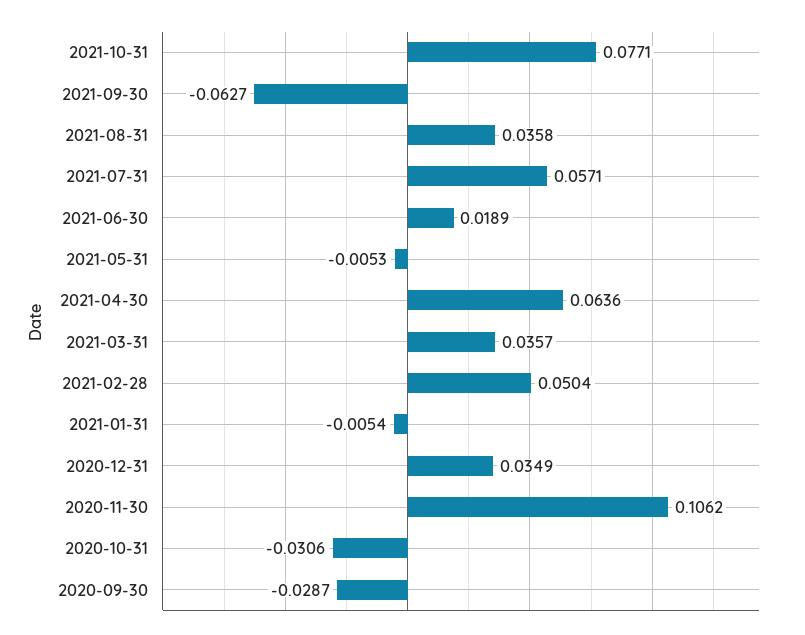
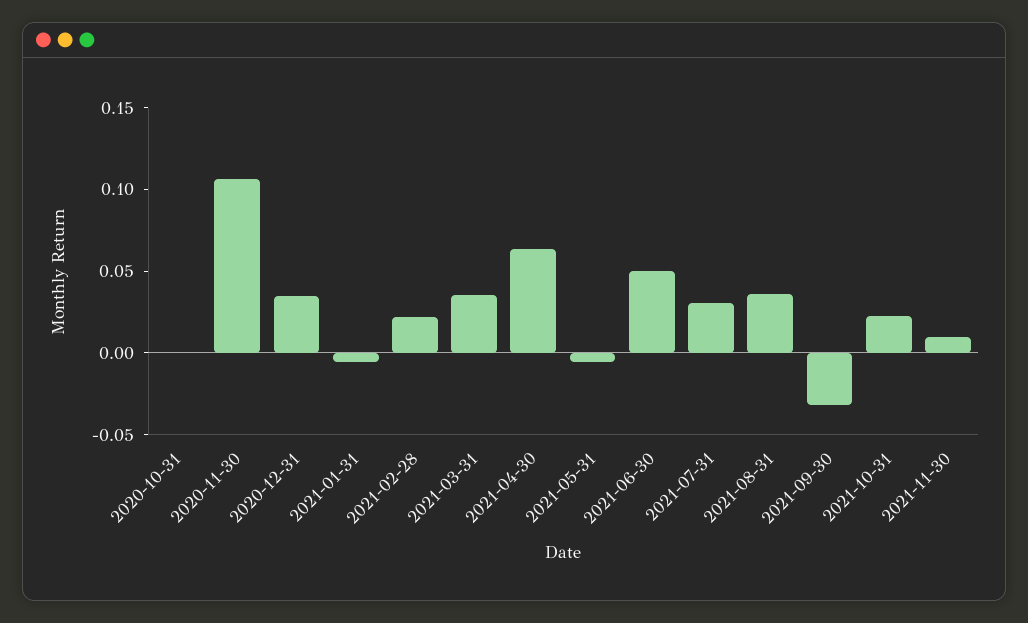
2021-10-31: 0.0771 -> 0.02
2021-09-30: -0.0627 -> -0.03
2021-07-31: 0.0571 -> 0.03
2021-06-30: 0.0189 -> 0.05
2021-02-28: 0.0504 -> 0.02
2020-10-31: -0.0306 -> 0
2020-09-30: -0.0287 -> none
2021-11-30: none -> 0.01

